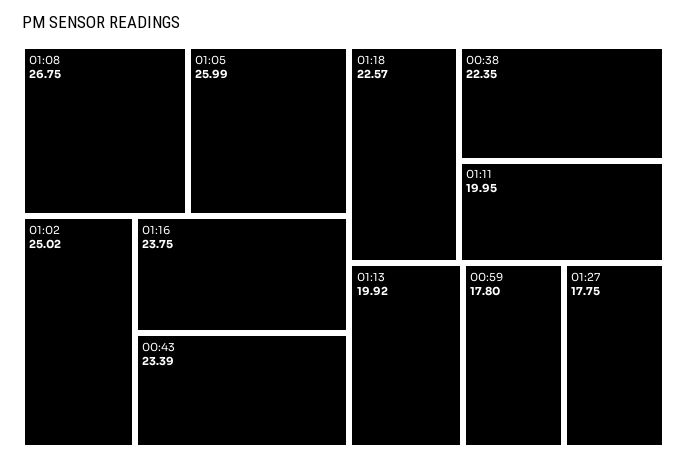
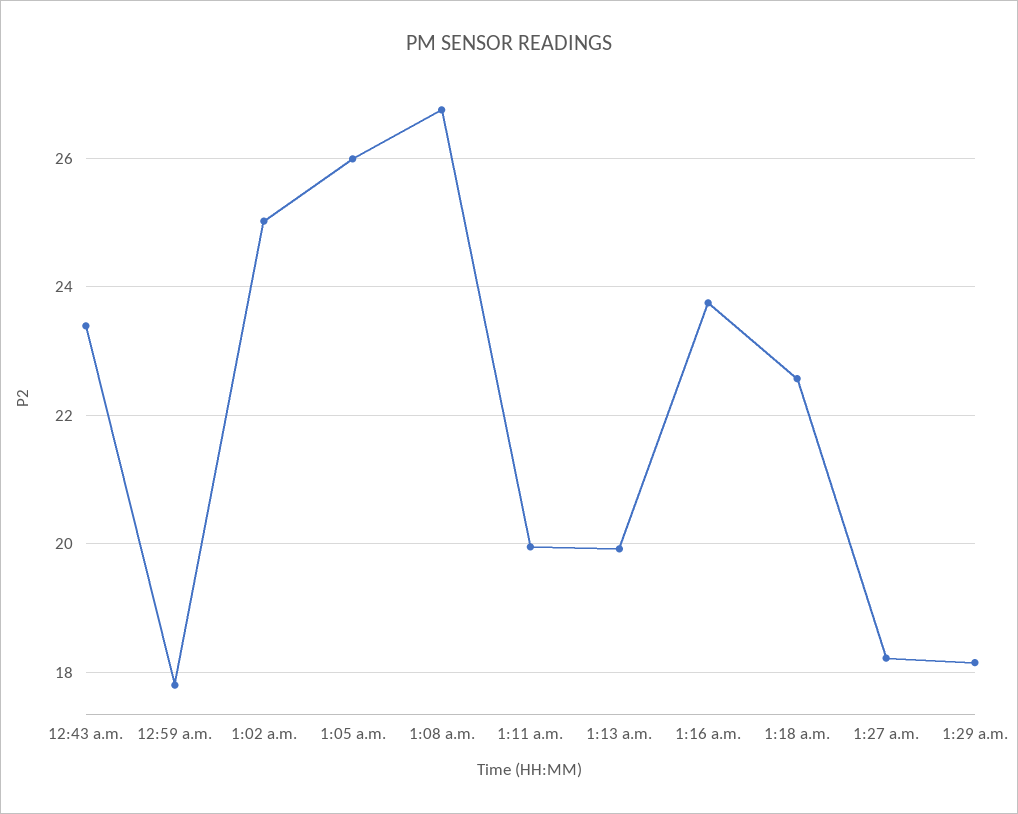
00:38: 22.35 -> none
01:27: 17.75 -> 18.2
1:29 a.m.: none -> 18.2

